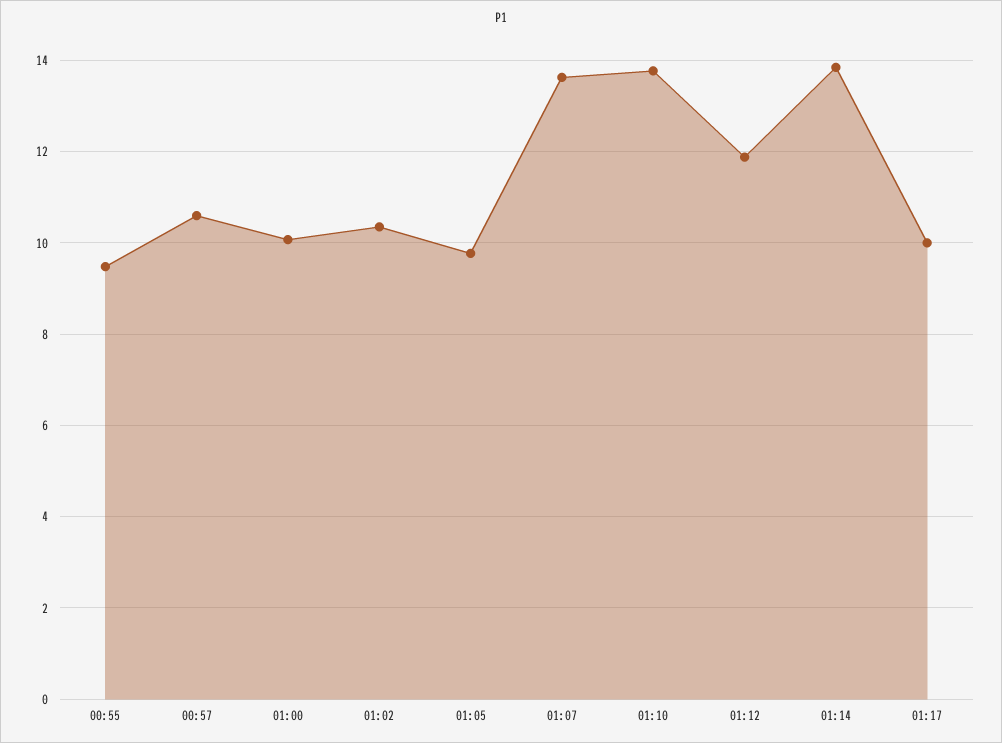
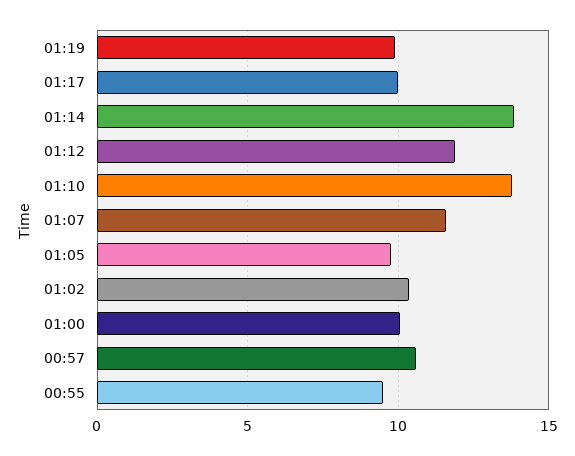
01:07: 13.6 -> 11.5
01:19: none -> 10

